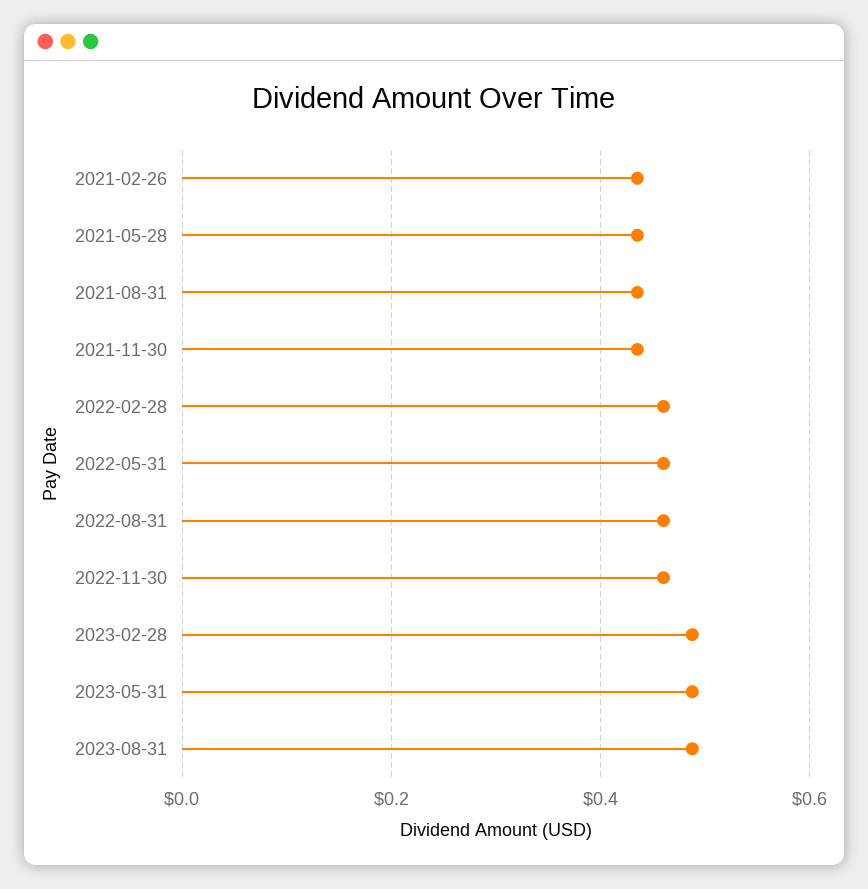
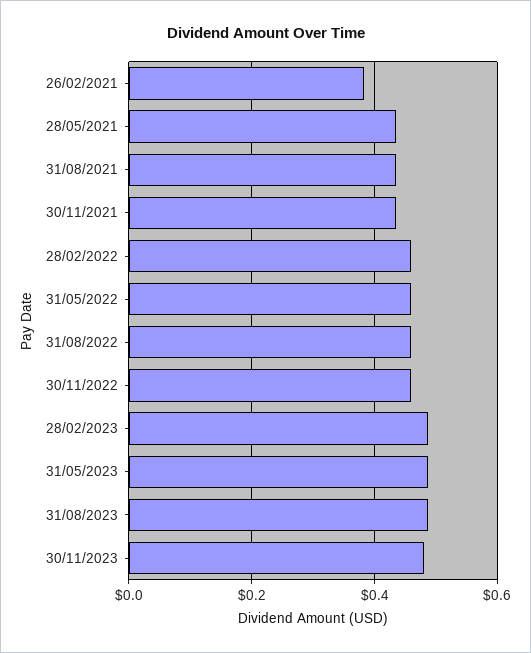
2021-02-26: 0.44 -> 0.38
30/11/2023: none -> 0.48

